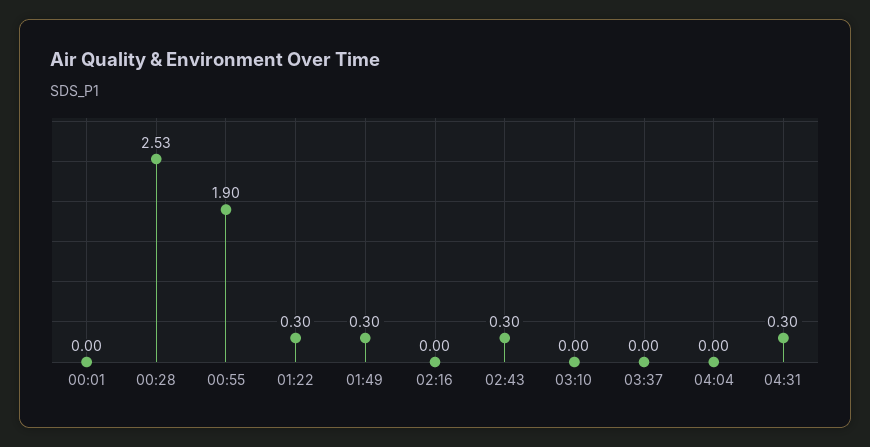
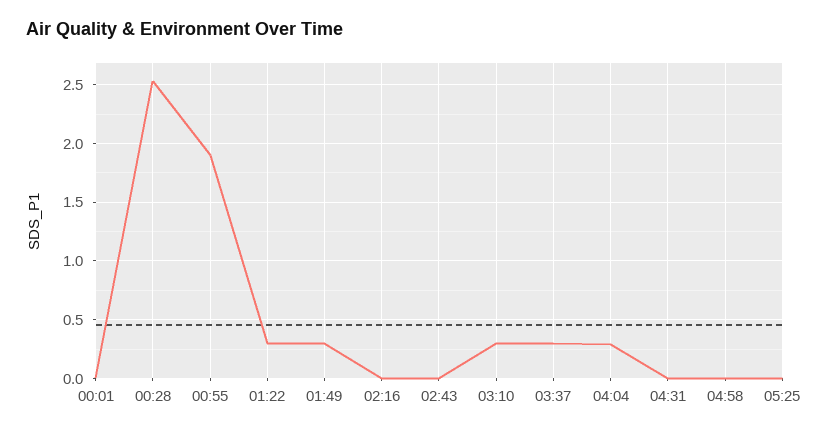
02:43: 0.3 -> 0
03:10: 0 -> 0.3
03:37: 0 -> 0.3
04:04: 0 -> 0.3
04:31: 0.3 -> 0
04:58: none -> 0
05:25: none -> 0

